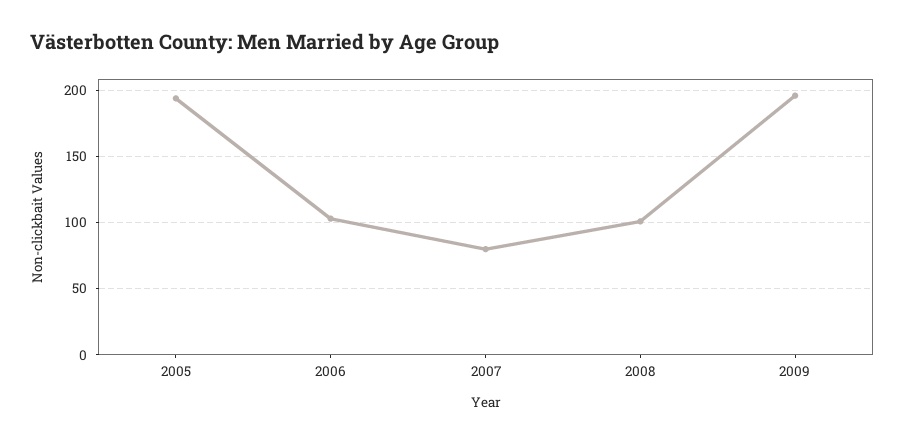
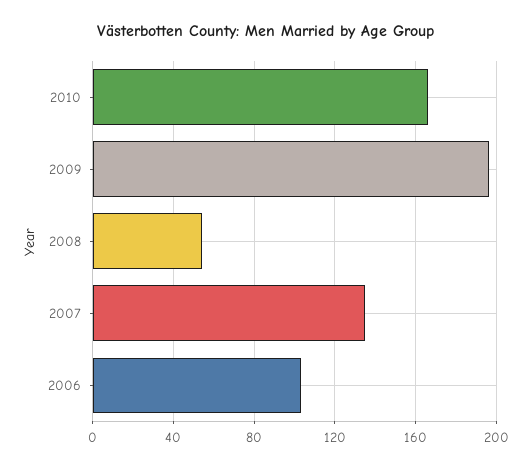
2005: 195 -> none
2007: 80 -> 135
2008: 100 -> 55
2010: none -> 165

